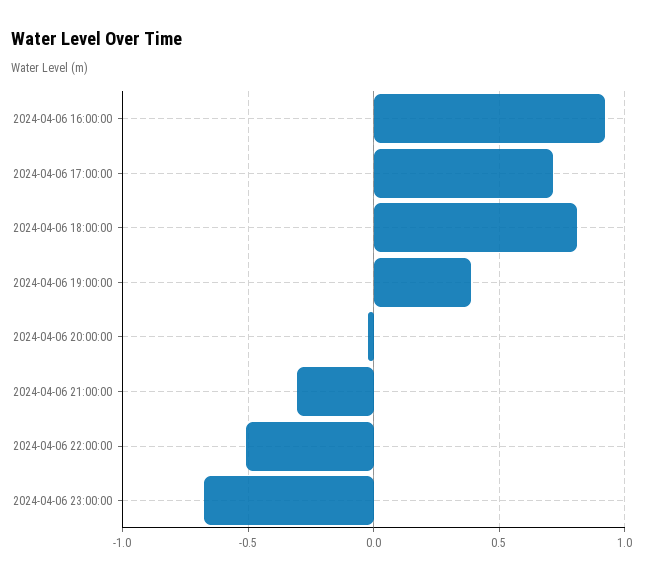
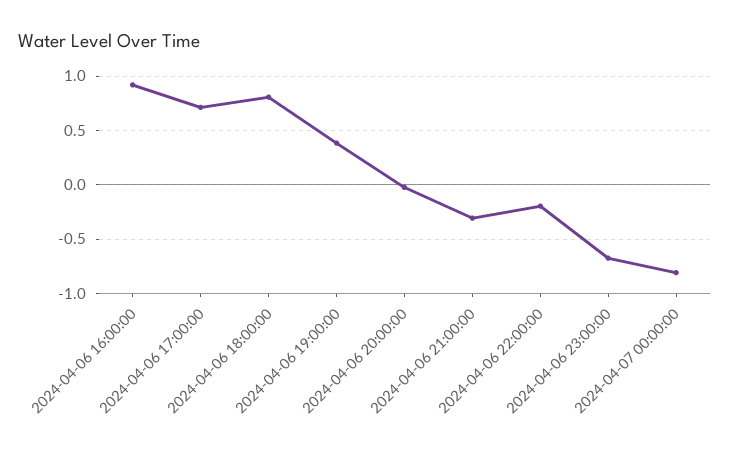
2024-04-06 22:00:00: -0.5 -> -0.2
2024-04-07 00:00:00: none -> -0.8

